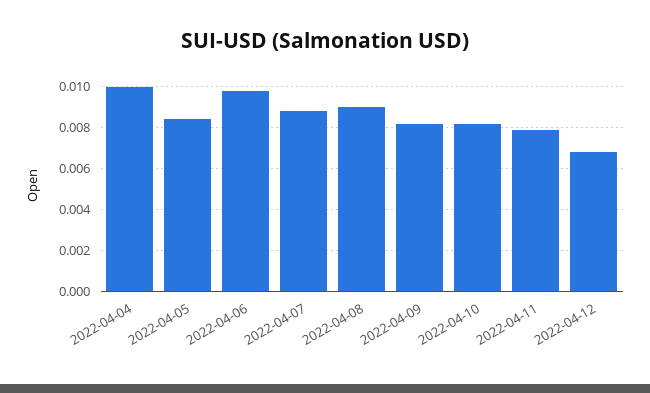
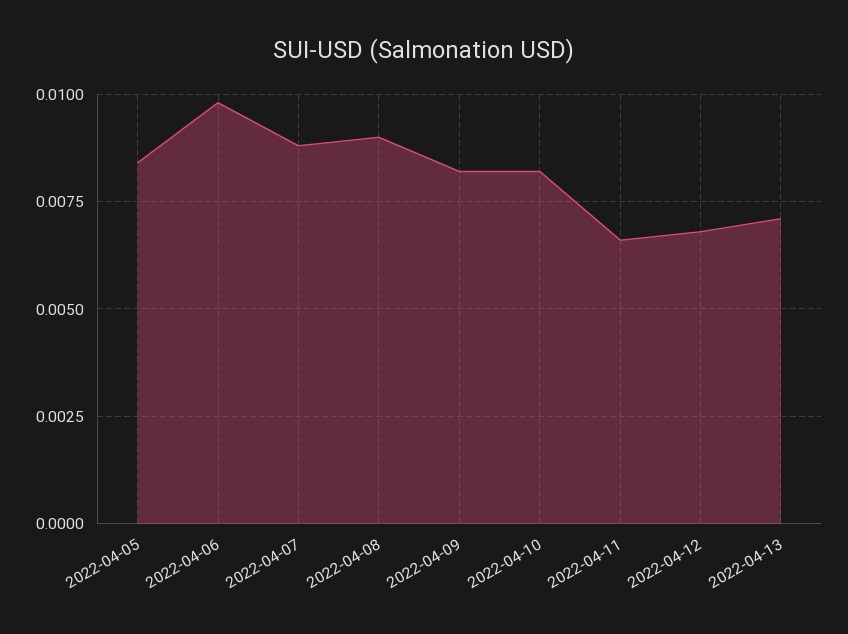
2022-04-04: 0.01 -> none
2022-04-11: 0.008 -> 0.0065
2022-04-13: none -> 0.007

